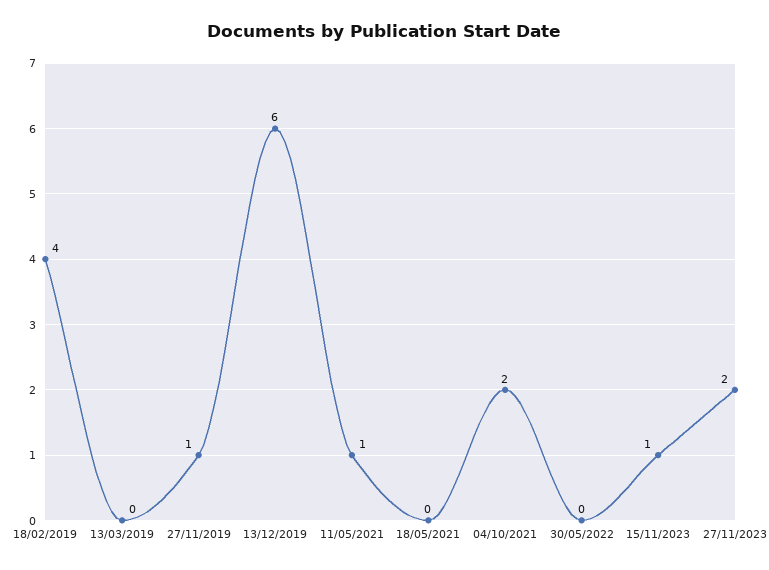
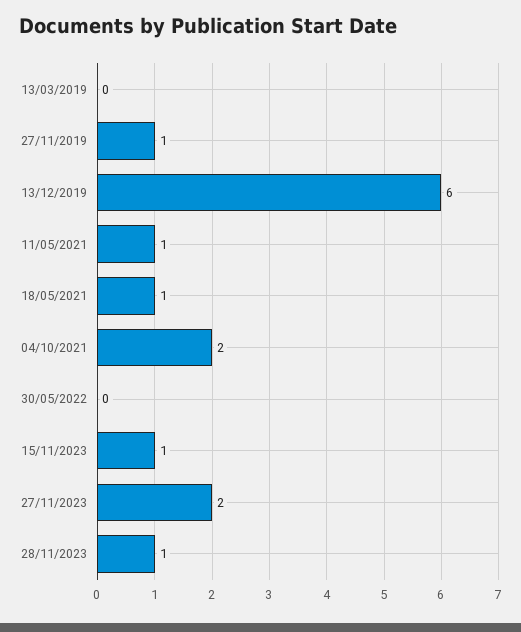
18/02/2019: 4 -> none
18/05/2021: 0 -> 1
28/11/2023: none -> 1

